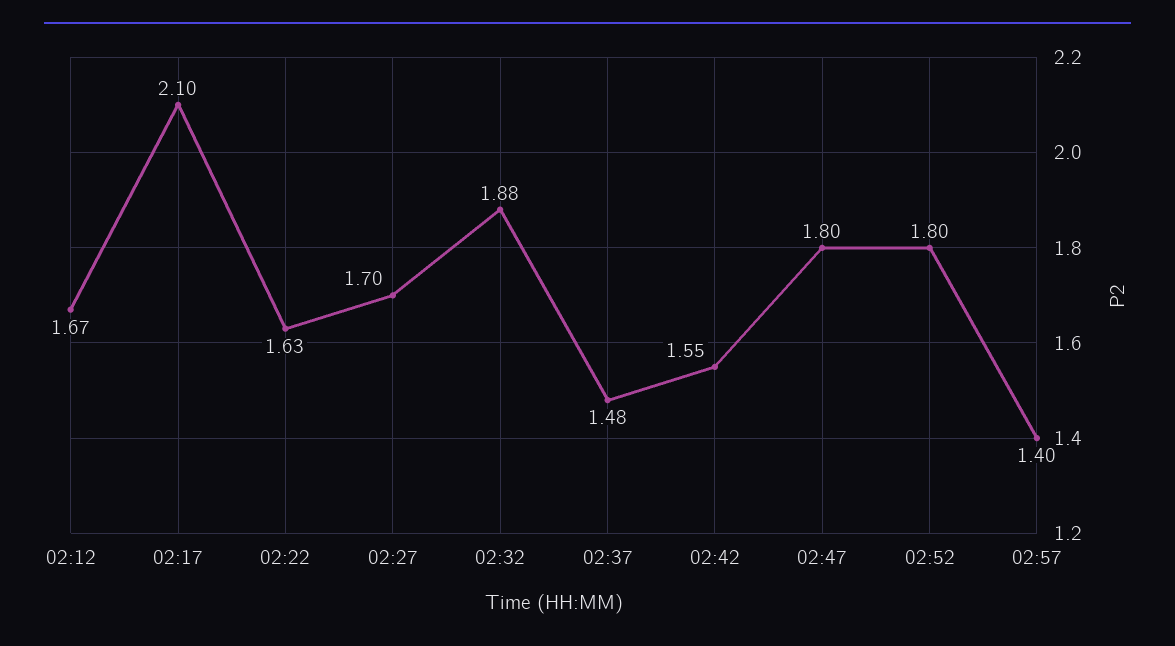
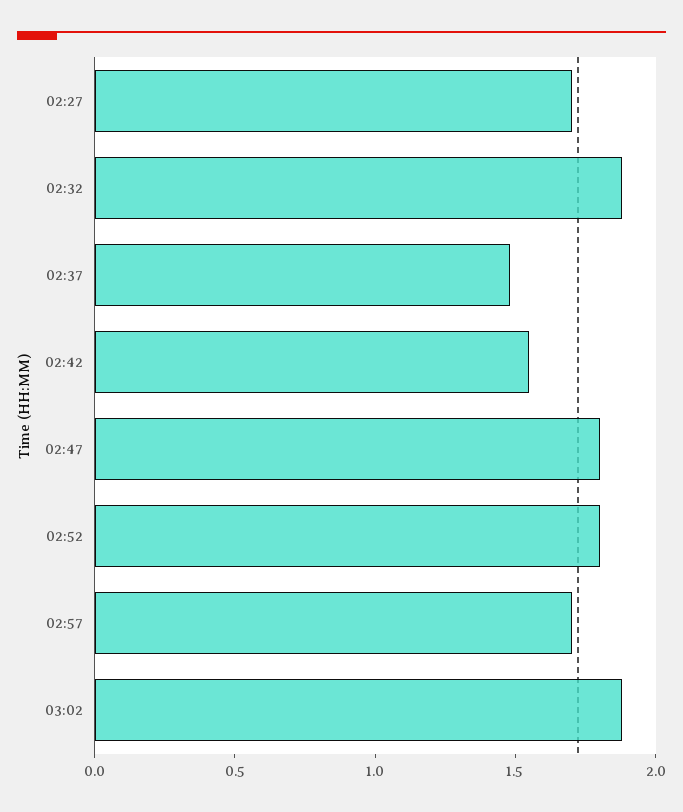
02:12: 1.67 -> none
02:17: 2.1 -> none
02:22: 1.63 -> none
02:57: 1.4 -> 1.7
03:02: none -> 1.9

